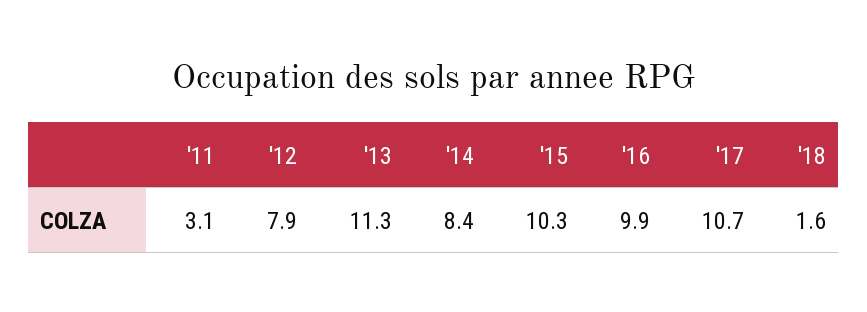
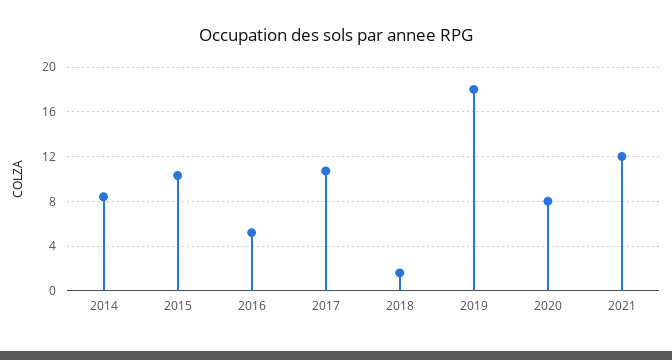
'11: 3.1 -> none
'12: 7.9 -> none
'13: 11.3 -> none
'16: 9.9 -> 5
2019: none -> 18
2020: none -> 8
2021: none -> 12

